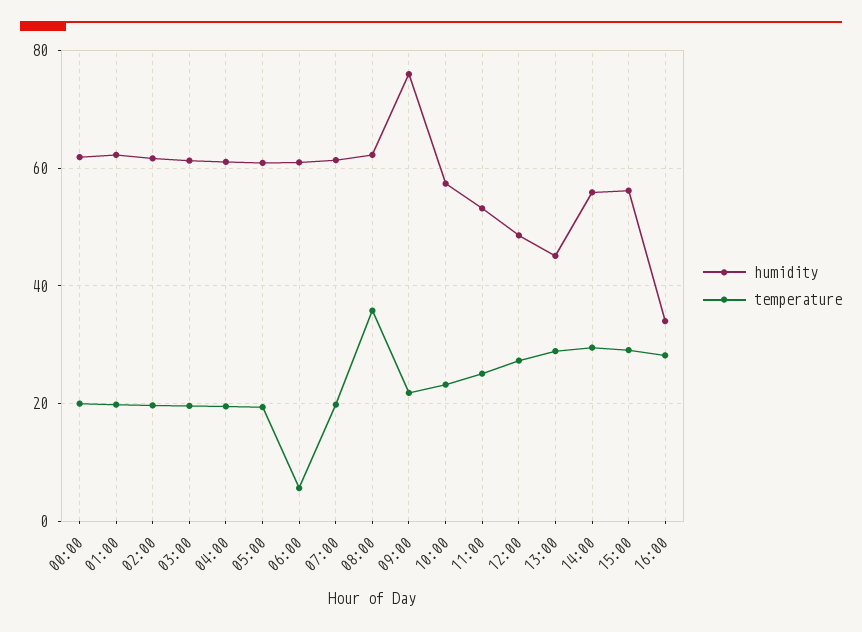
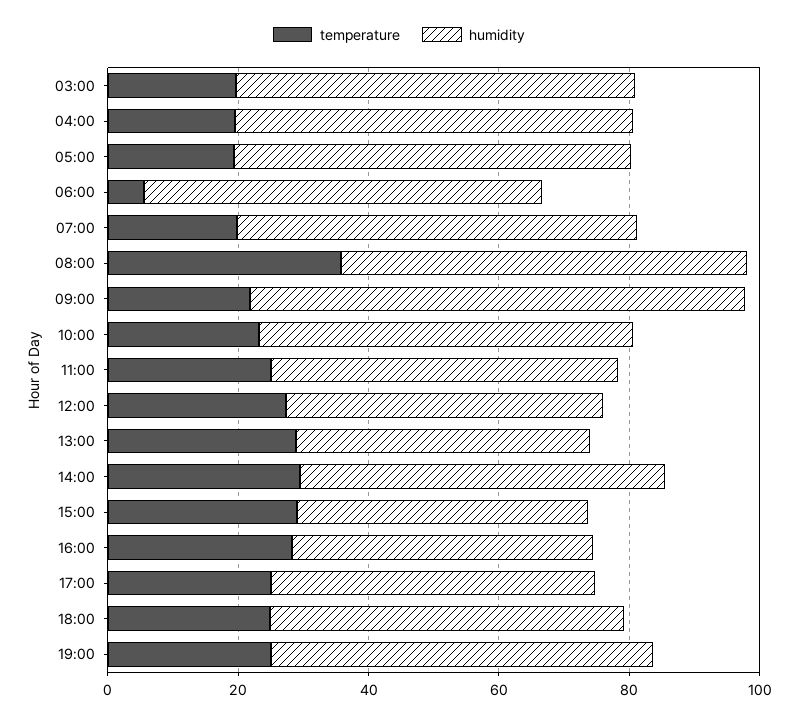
humidity, 00:00: 62 -> none
temperature, 00:00: 20 -> none
humidity, 01:00: 62 -> none
temperature, 01:00: 20 -> none
humidity, 02:00: 62 -> none
temperature, 02:00: 20 -> none
humidity, 15:00: 56 -> 45
humidity, 16:00: 34 -> 45
temperature, 17:00: none -> 25
humidity, 17:00: none -> 50
temperature, 18:00: none -> 25
humidity, 18:00: none -> 55
temperature, 19:00: none -> 25
humidity, 19:00: none -> 60

